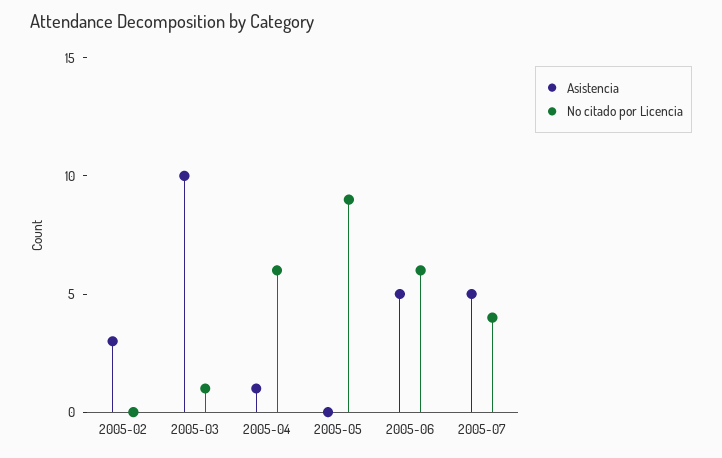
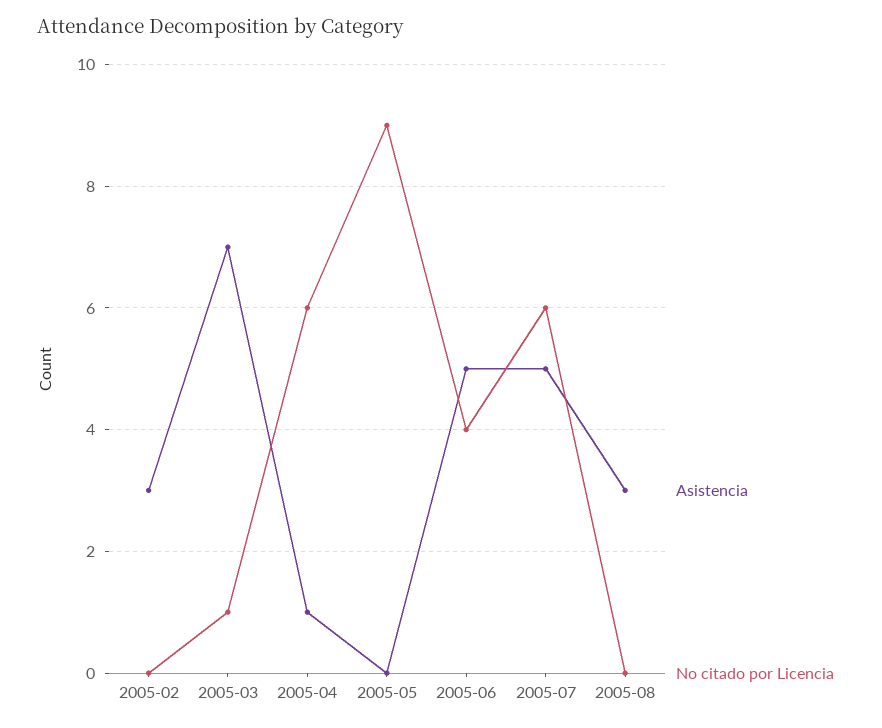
Asistencia, 2005-03: 10 -> 7
No citado por Licencia, 2005-06: 6 -> 4
No citado por Licencia, 2005-07: 4 -> 6
Asistencia, 2005-08: none -> 3
No citado por Licencia, 2005-08: none -> 0

